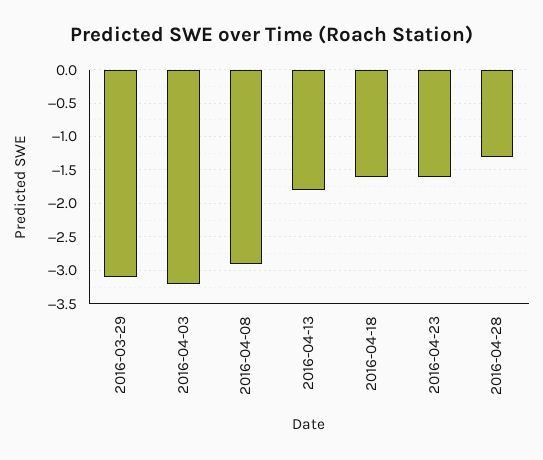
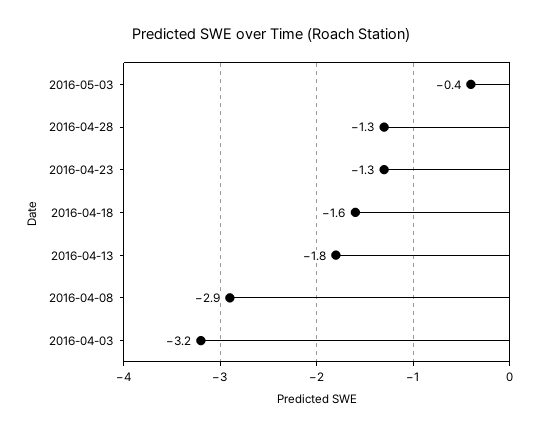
2016-03-29: -3.1 -> none
2016-04-23: -1.6 -> -1.3
2016-05-03: none -> -0.4

